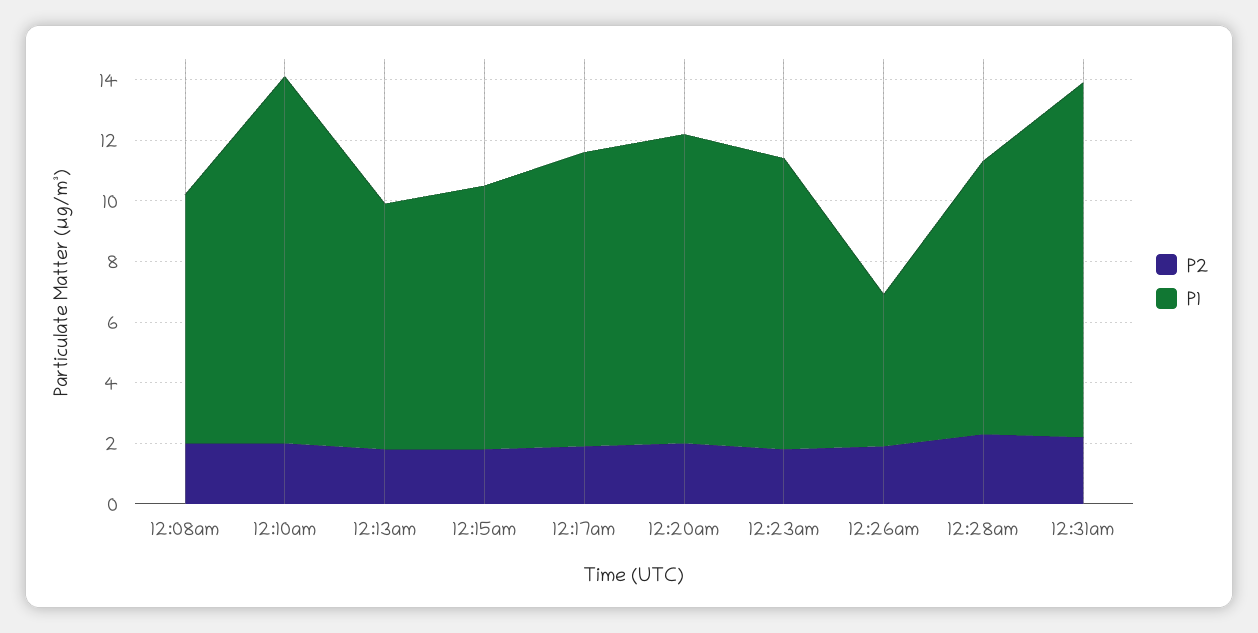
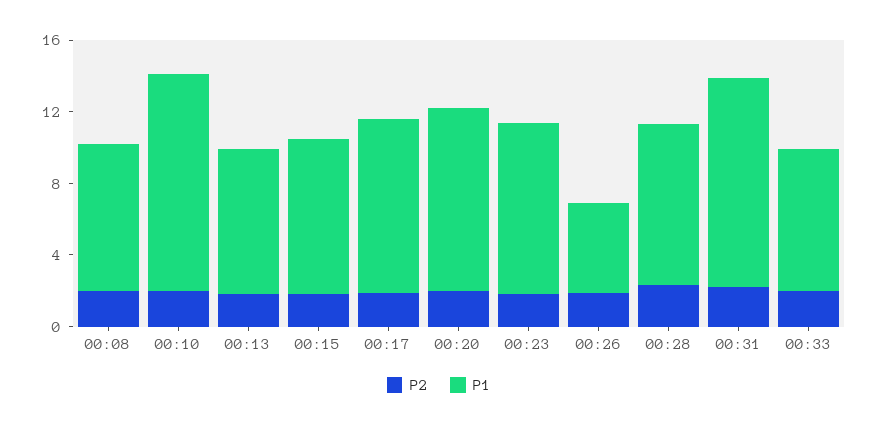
P2, 00:33: none -> 2
P1, 00:33: none -> 8

